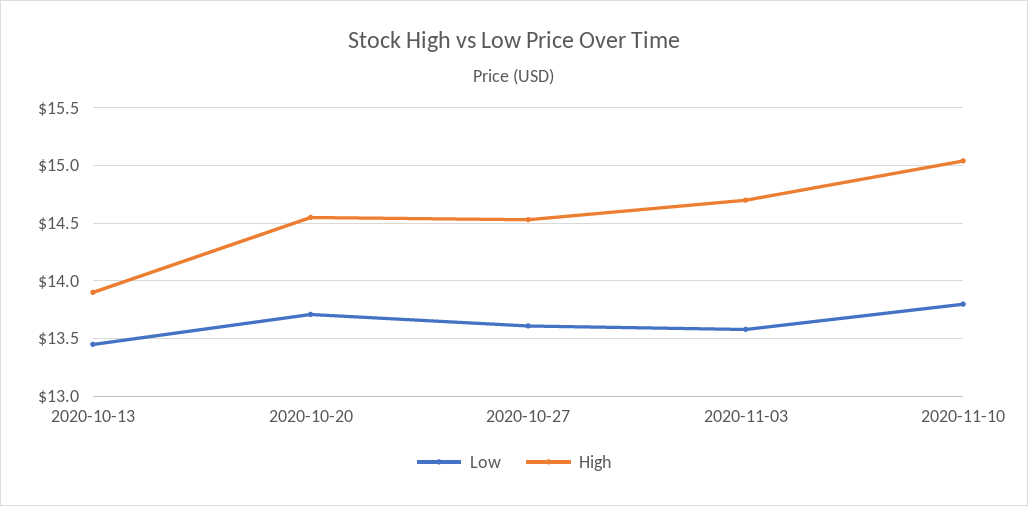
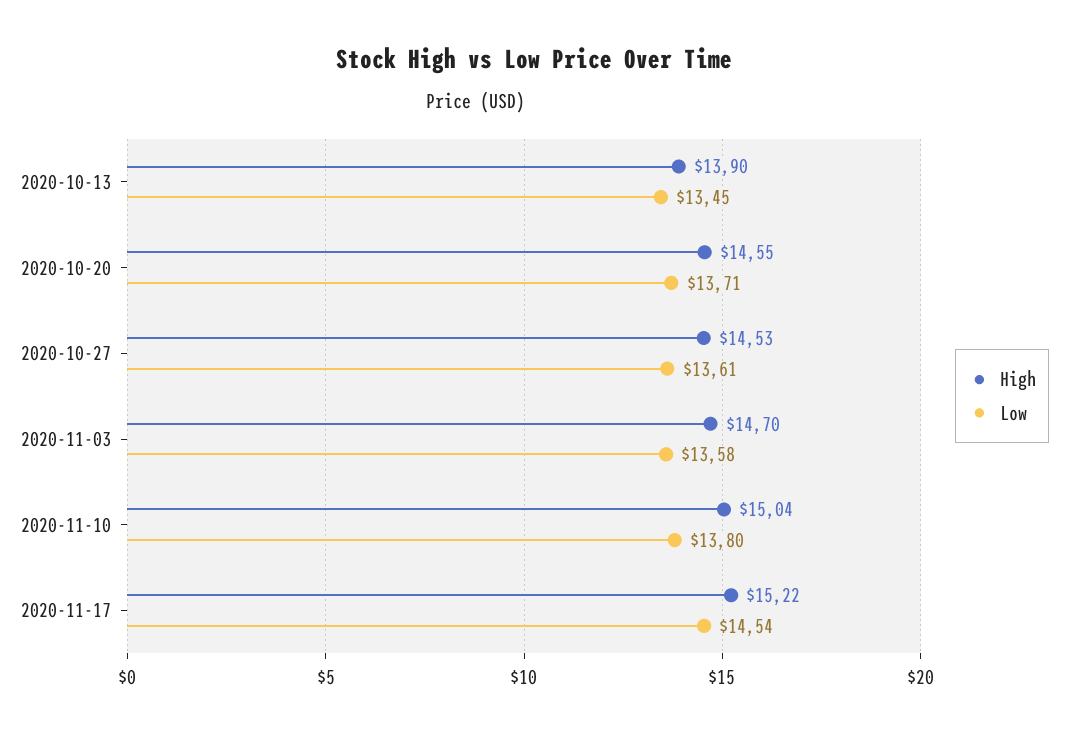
High, 2020-11-17: none -> 15.22
Low, 2020-11-17: none -> 14.54

